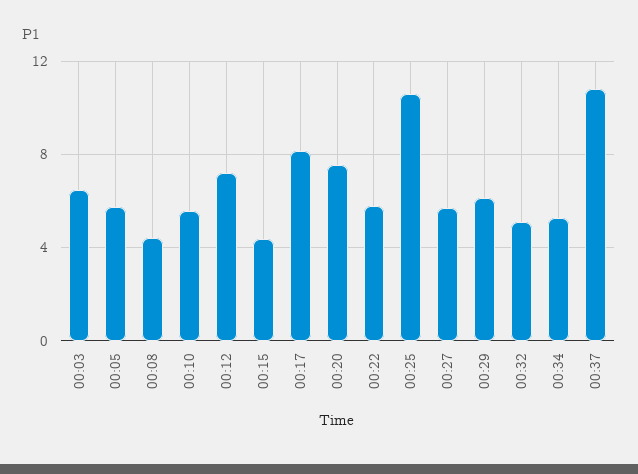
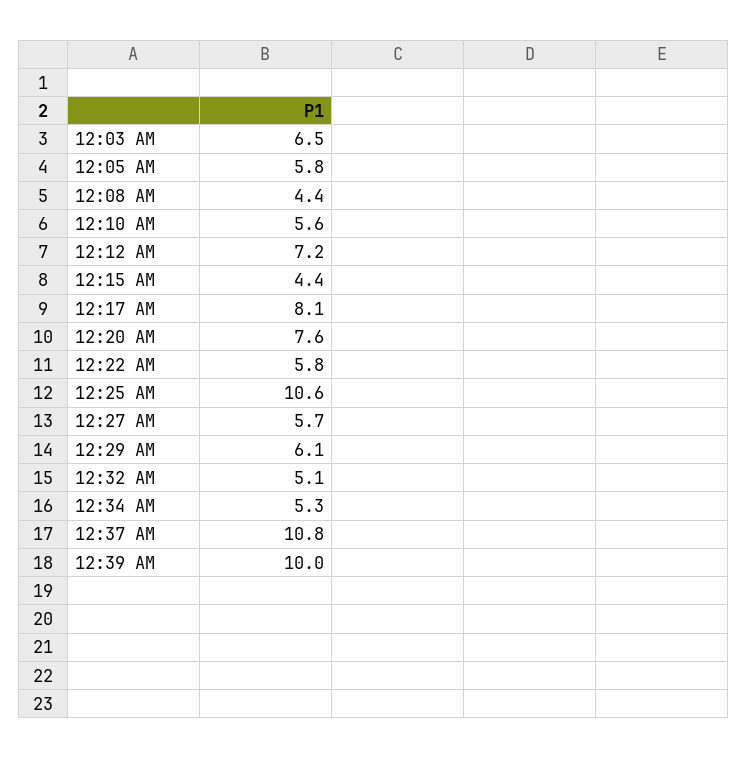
12:39 AM: none -> 10

